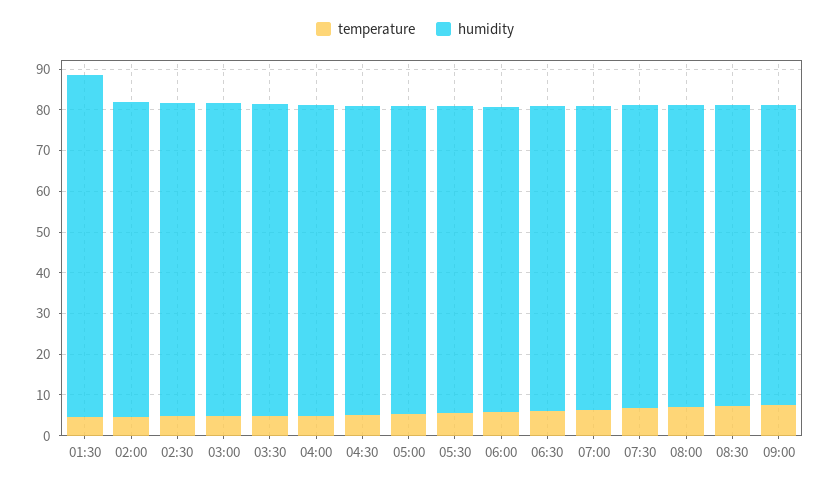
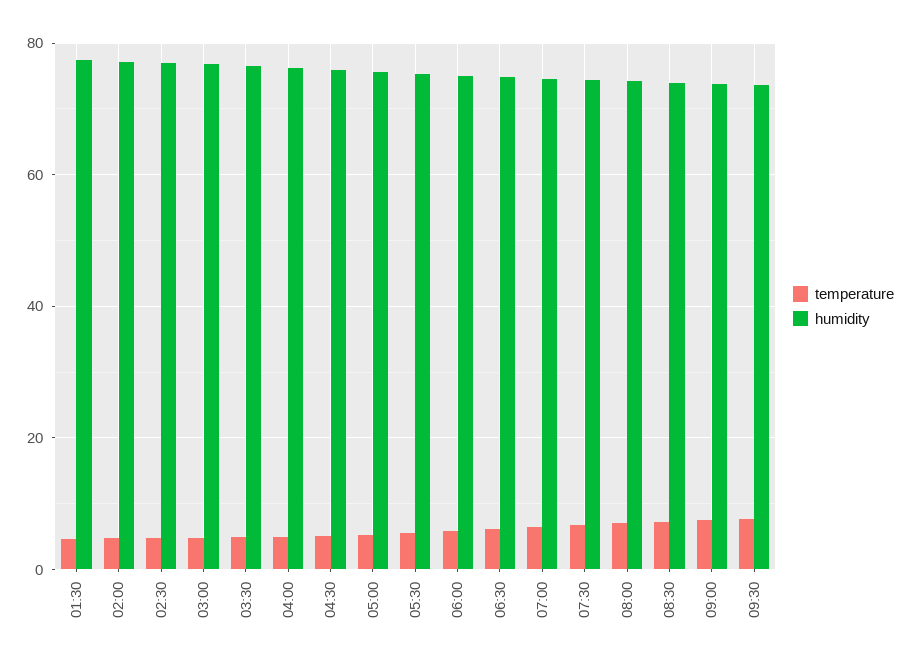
humidity, 01:30: 84 -> 78
temperature, 09:30: none -> 8
humidity, 09:30: none -> 74

